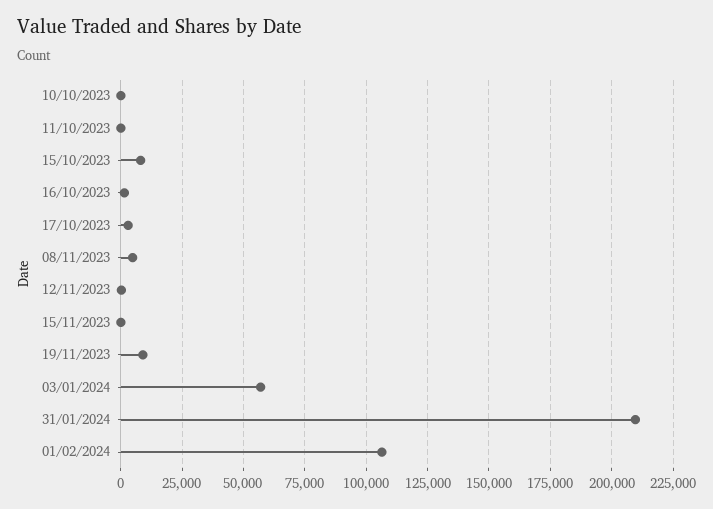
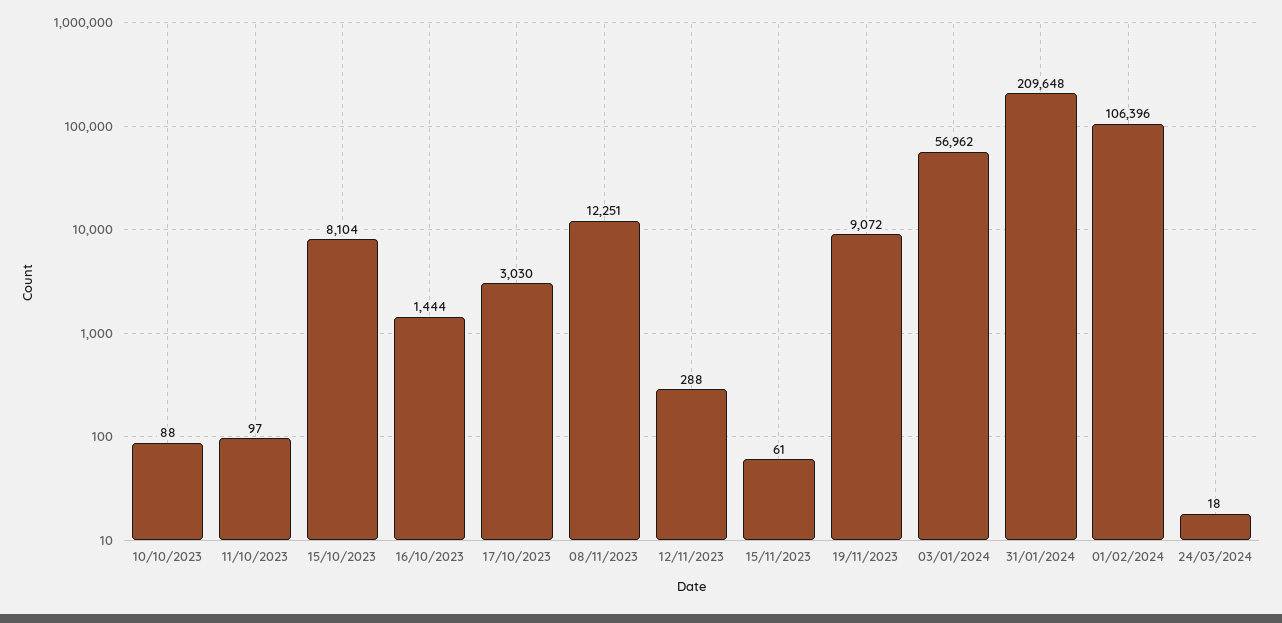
08/11/2023: 5000 -> 12251
24/03/2024: none -> 18

